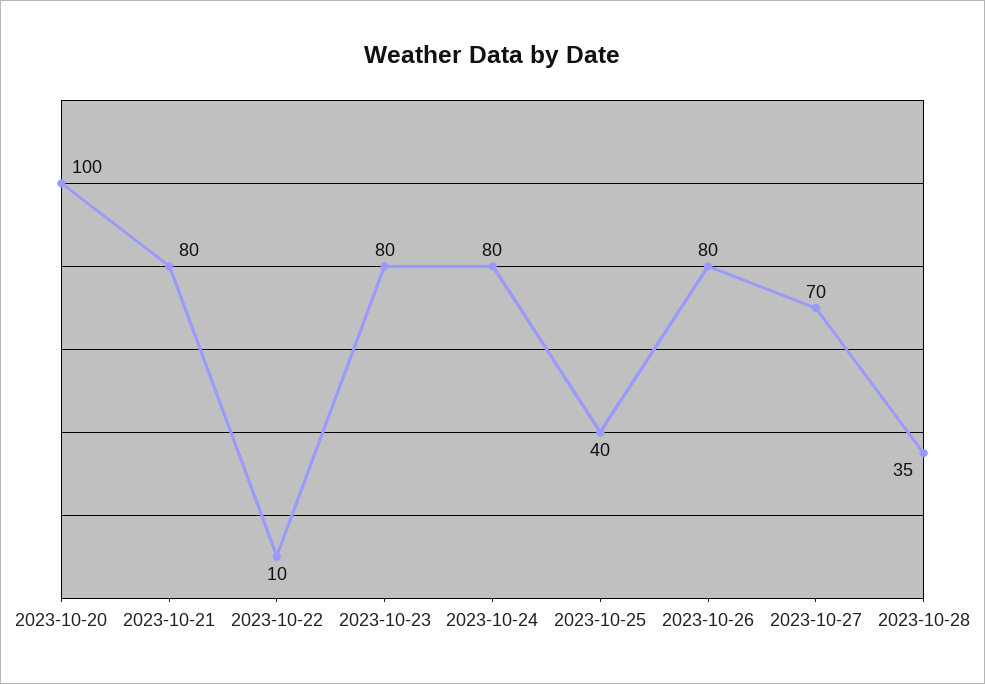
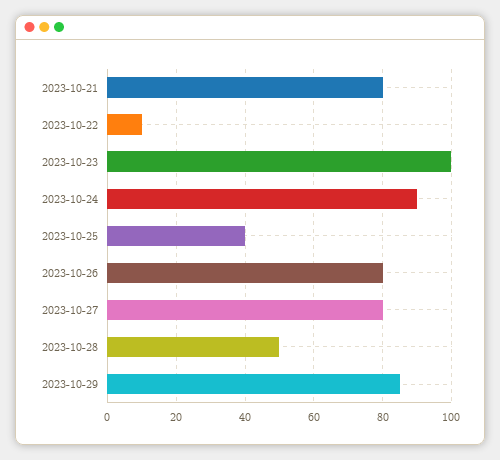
2023-10-20: 100 -> none
2023-10-23: 80 -> 100
2023-10-24: 80 -> 90
2023-10-27: 70 -> 80
2023-10-28: 35 -> 50
2023-10-29: none -> 85

